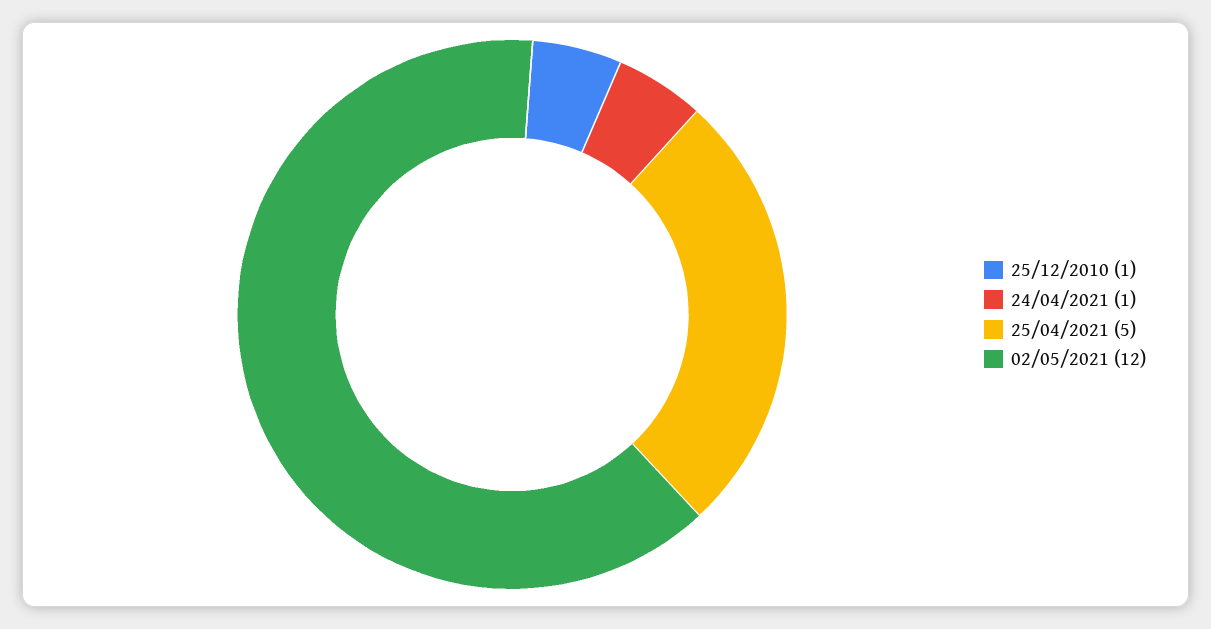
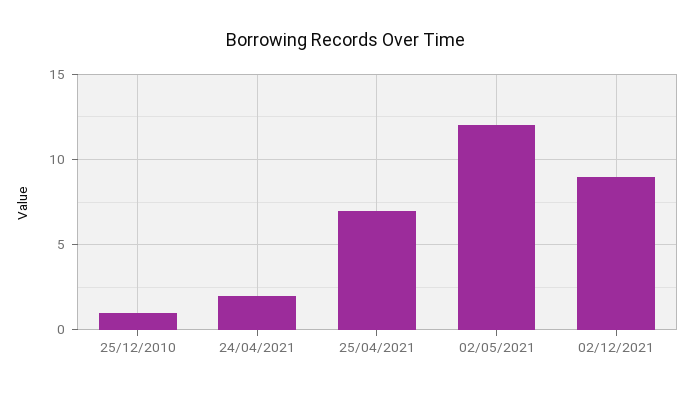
24/04/2021: 1 -> 2
25/04/2021: 5 -> 7
02/12/2021: none -> 9

